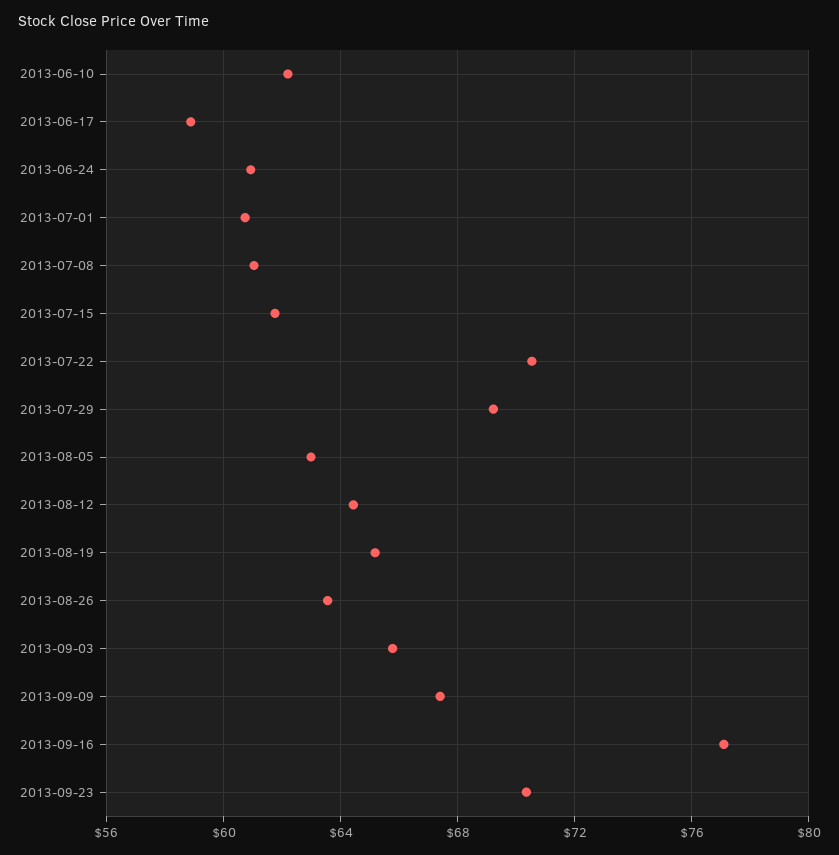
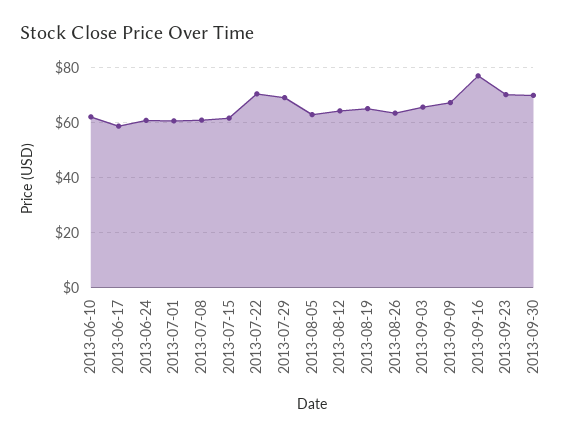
2013-09-30: none -> 70

